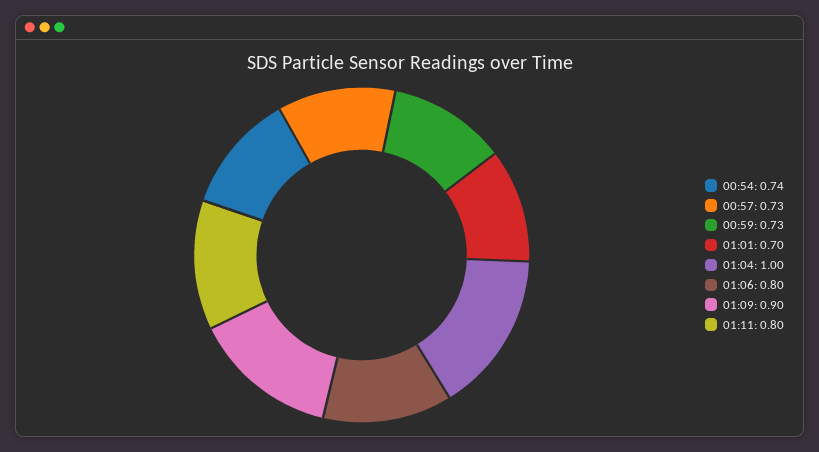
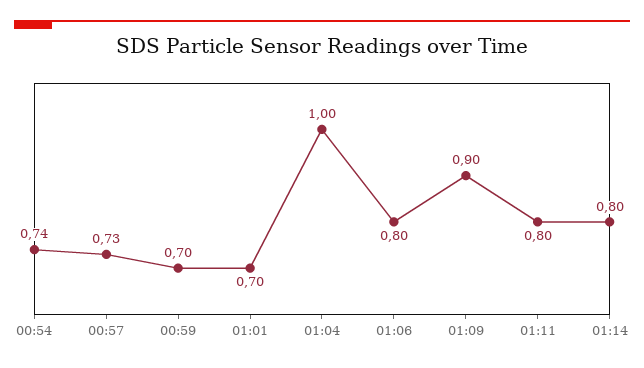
00:59: 0.73 -> 0.7
01:14: none -> 0.8

